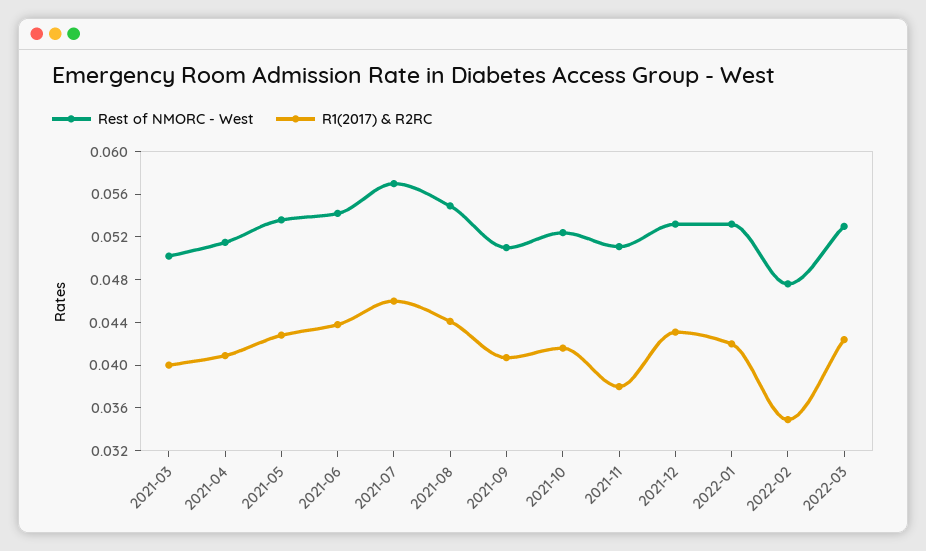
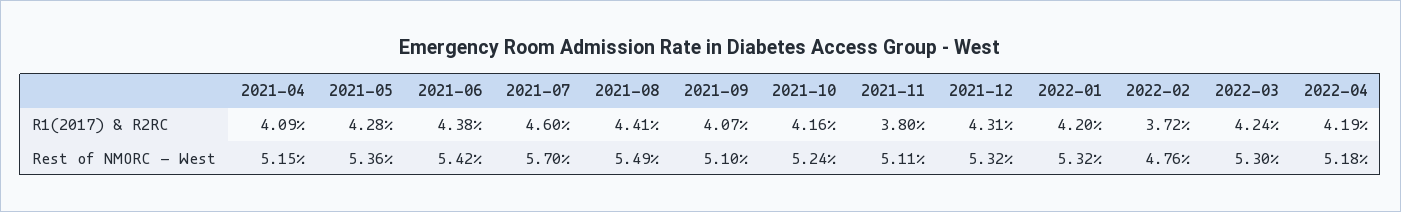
Rest of NMORC - West, 2021-03: 0.05 -> none
R1(2017) & R2RC, 2021-03: 0.04 -> none
R1(2017) & R2RC, 2022-02: 0.035 -> 0.0372
R1(2017) & R2RC, 2022-04: none -> 0.0419
Rest of NMORC - West, 2022-04: none -> 0.0518

